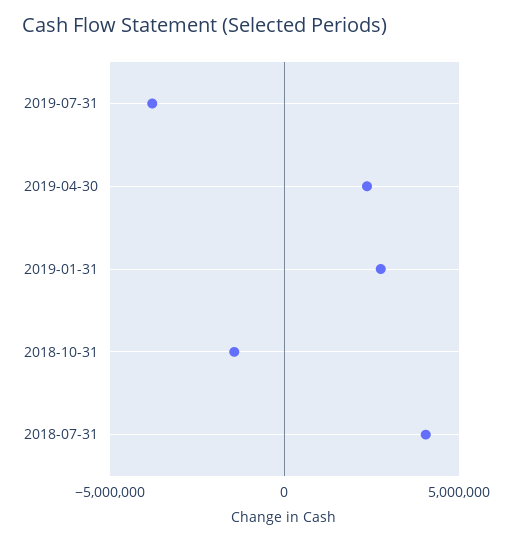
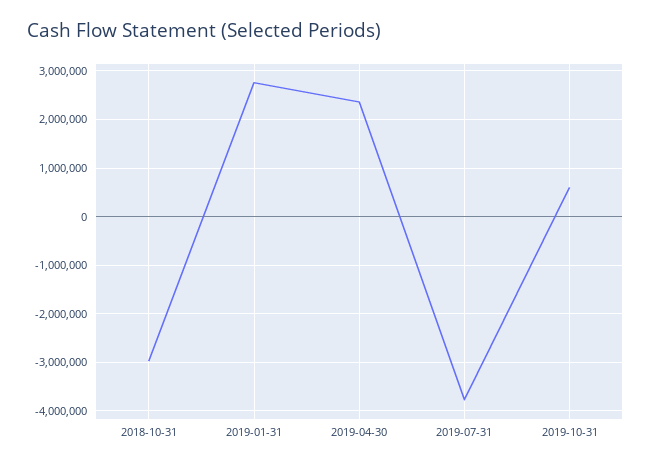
2018-10-31: -1500000 -> -3000000
2018-07-31: 4000000 -> none
2019-10-31: none -> 600000

